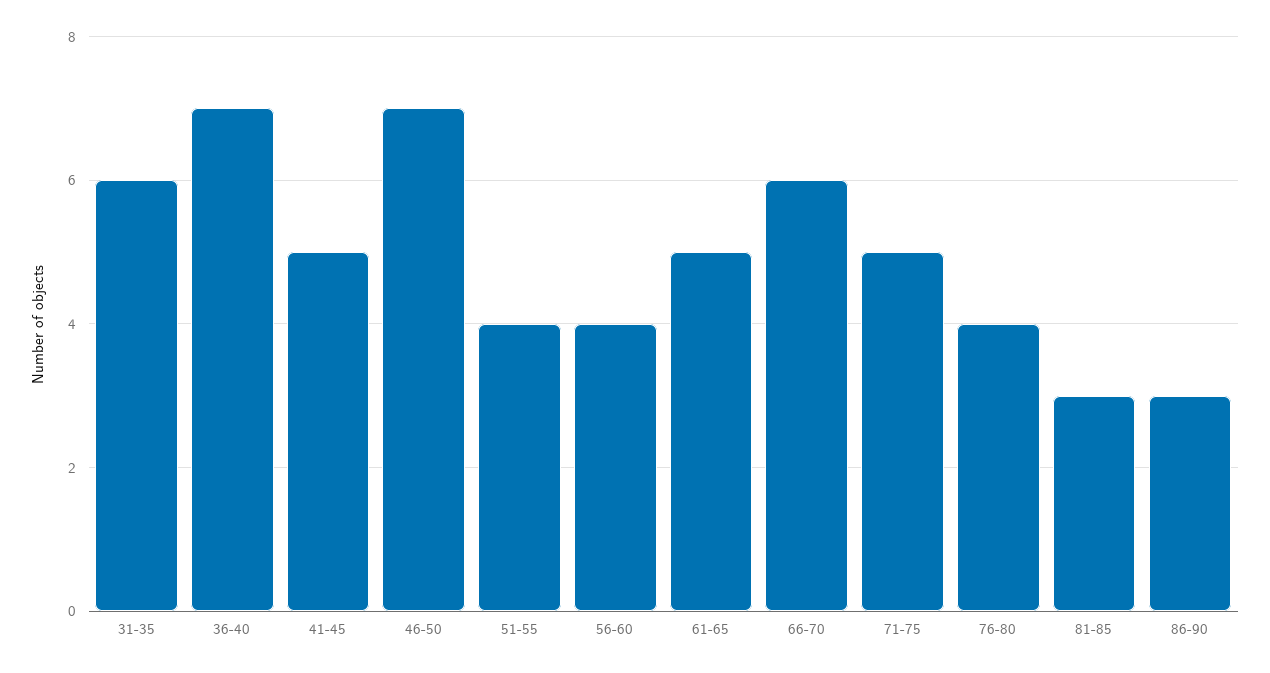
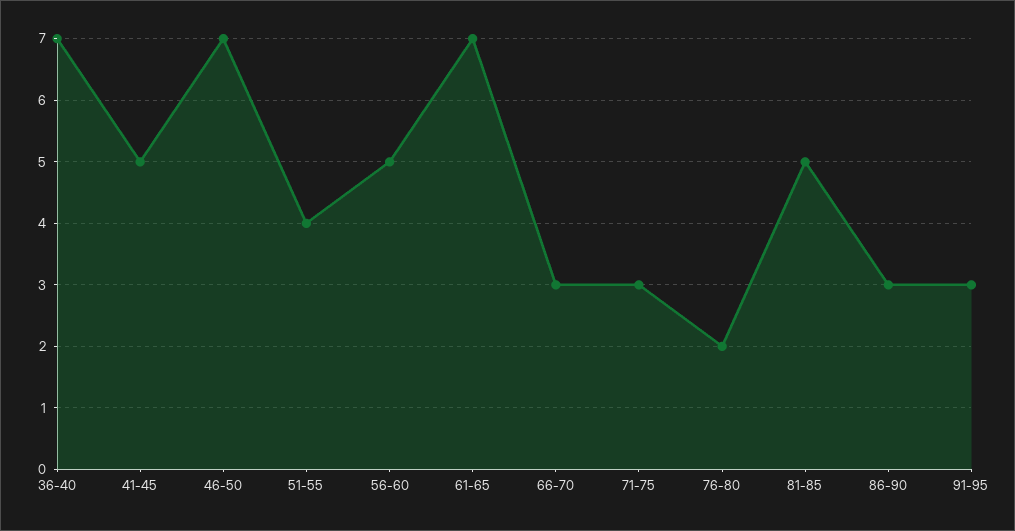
31-35: 6 -> none
56-60: 4 -> 5
61-65: 5 -> 7
66-70: 6 -> 3
71-75: 5 -> 3
76-80: 4 -> 2
81-85: 3 -> 5
91-95: none -> 3

